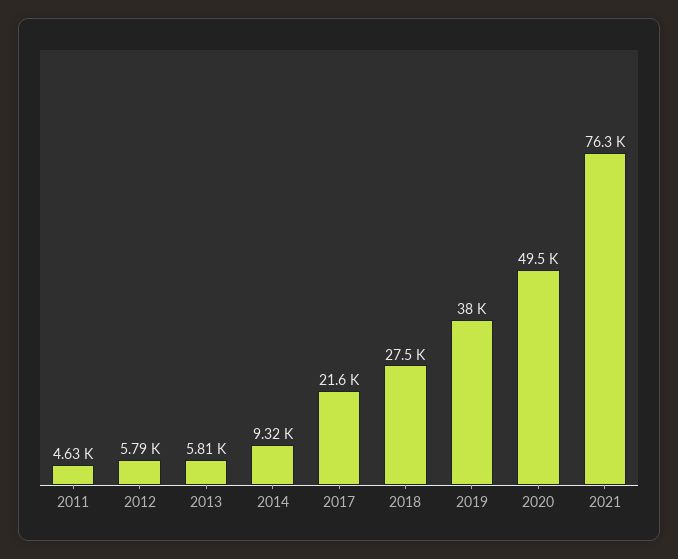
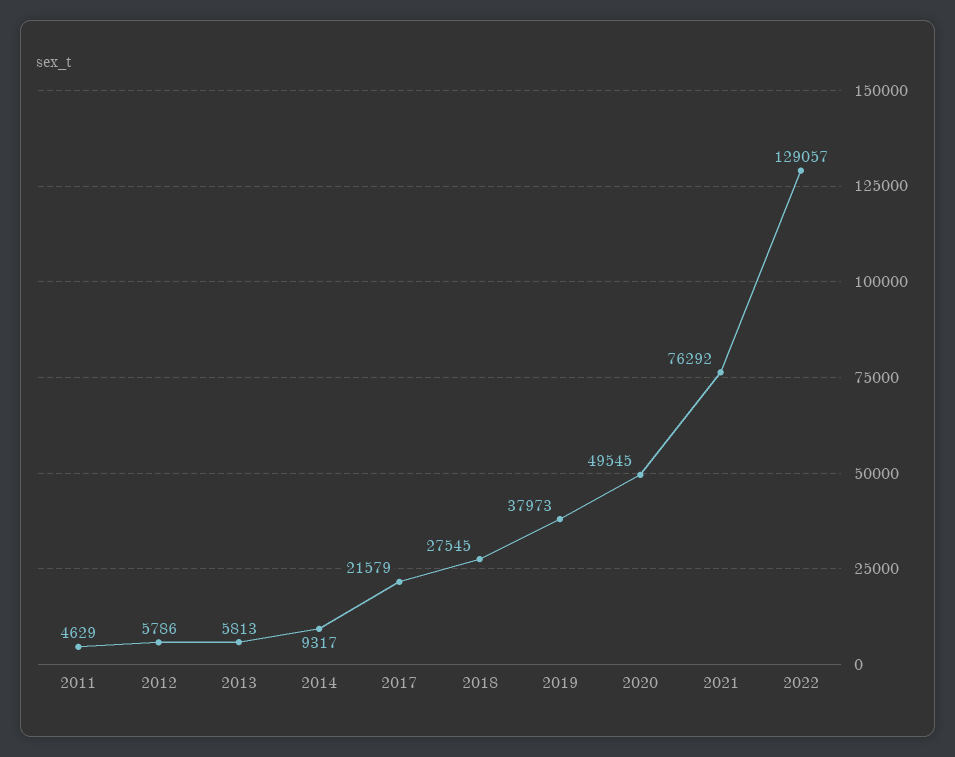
2022: none -> 129057

